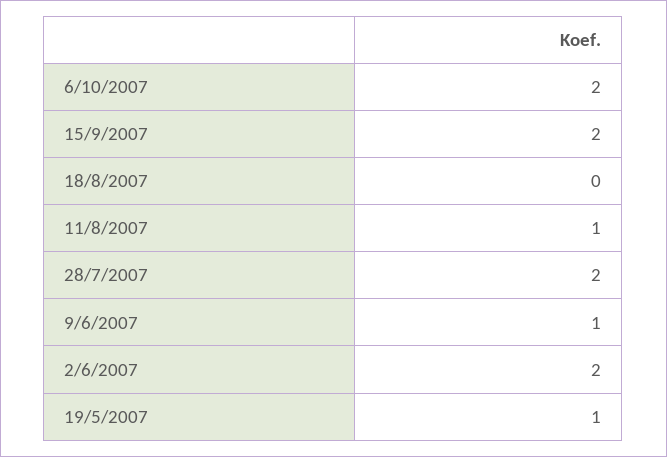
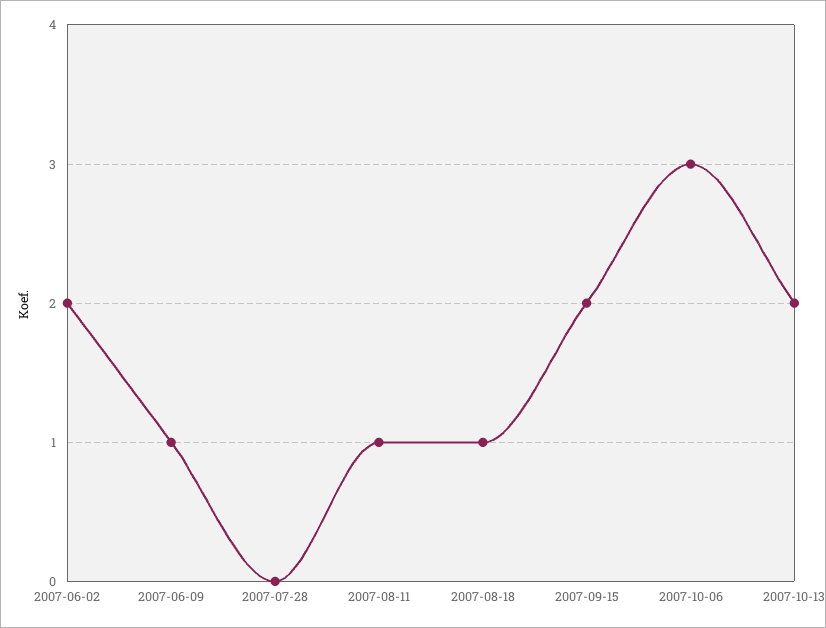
6/10/2007: 2 -> 3
18/8/2007: 0 -> 1
28/7/2007: 2 -> 0
19/5/2007: 1 -> none
2007-10-13: none -> 2

